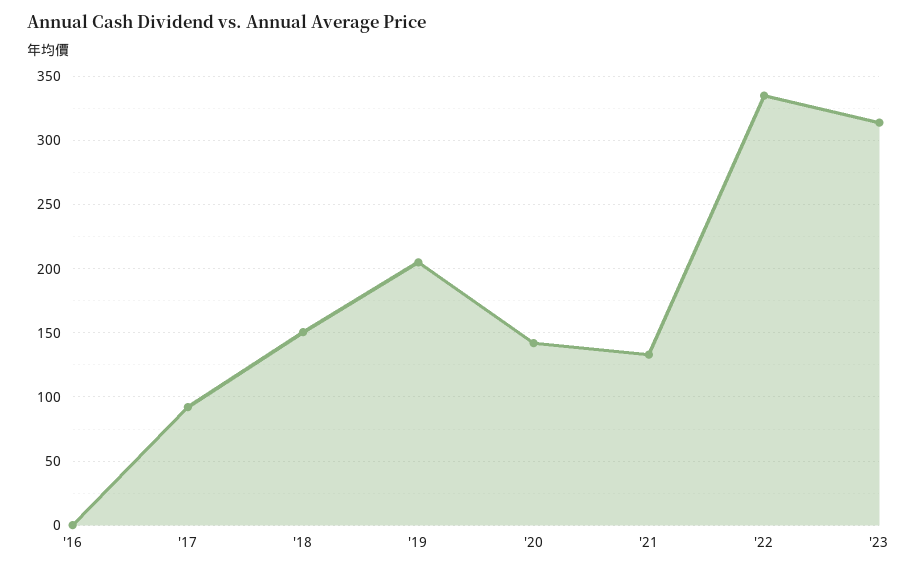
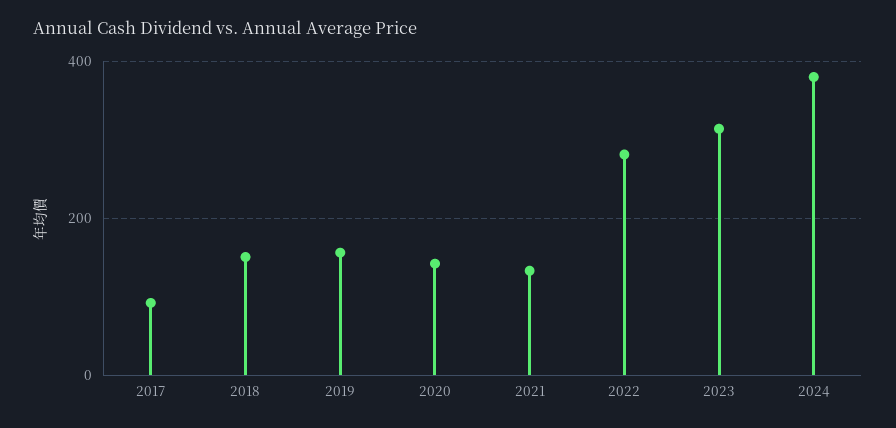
'16: 0 -> none
'19: 205 -> 160
'22: 335 -> 280
2024: none -> 380

